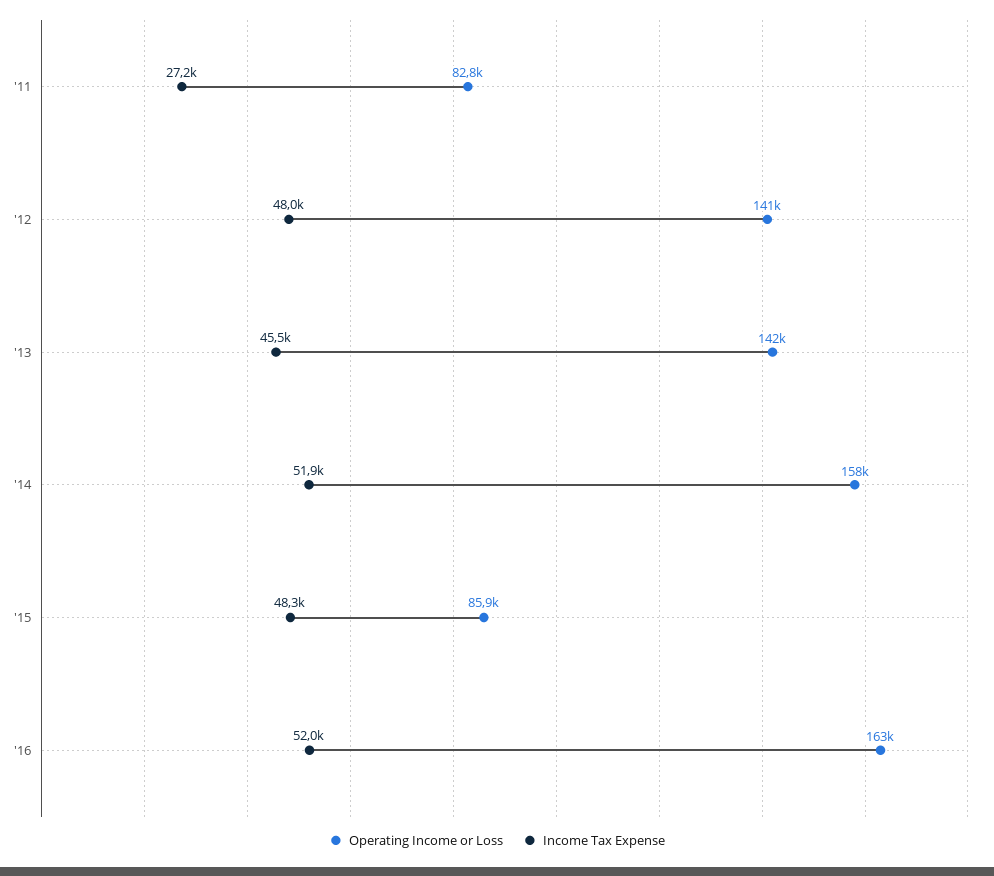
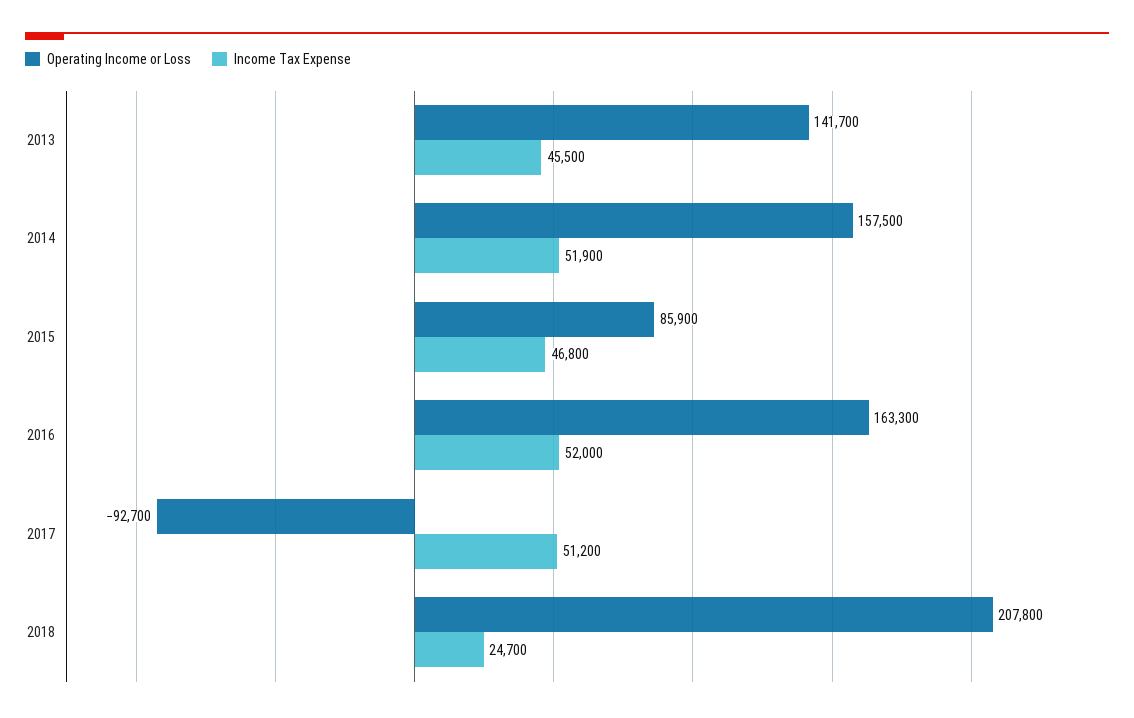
Operating Income or Loss, '11: 82800 -> none
Income Tax Expense, '11: 27200 -> none
Operating Income or Loss, '12: 141000 -> none
Income Tax Expense, '12: 48000 -> none
Income Tax Expense, '15: 48300 -> 46800
Operating Income or Loss, 2017: none -> -92700
Income Tax Expense, 2017: none -> 51200
Operating Income or Loss, 2018: none -> 207800
Income Tax Expense, 2018: none -> 24700

